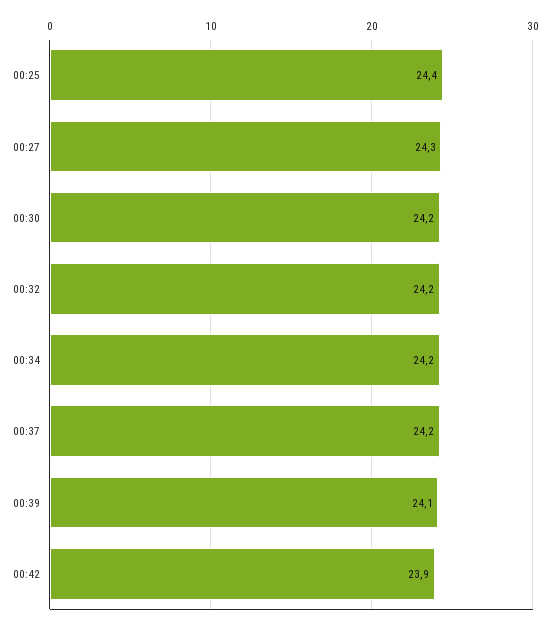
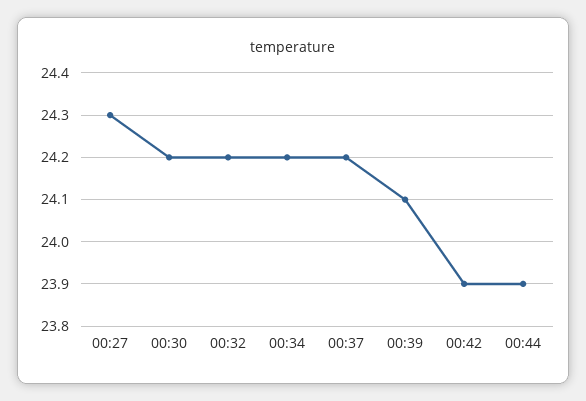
00:25: 24.4 -> none
00:44: none -> 23.9

